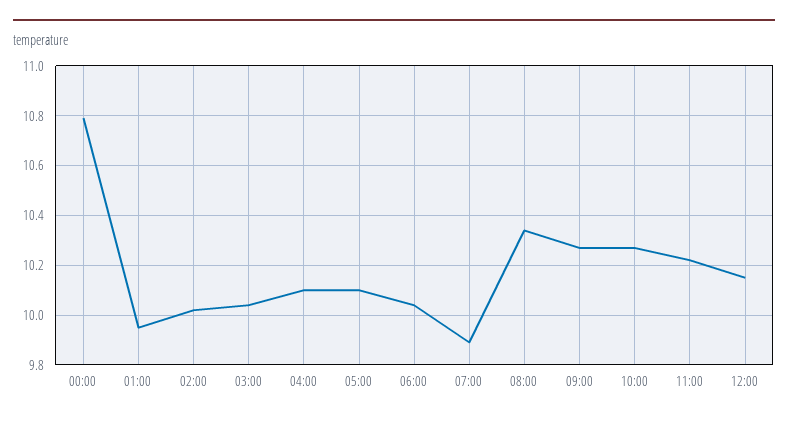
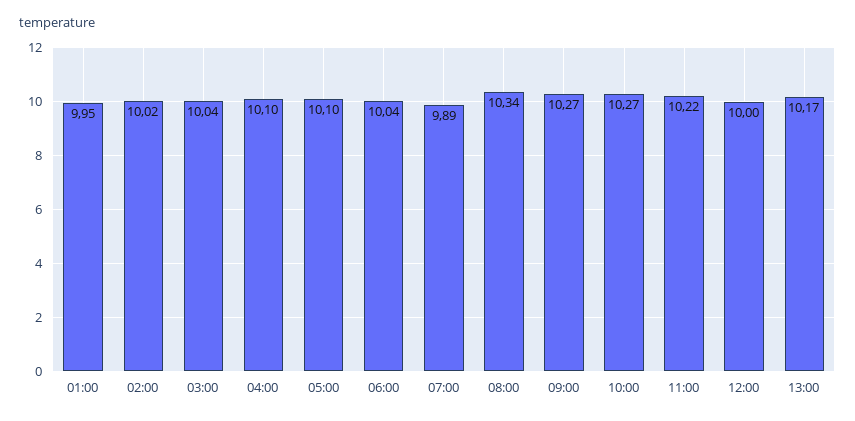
00:00: 10.8 -> none
12:00: 10.15 -> 10
13:00: none -> 10.17

